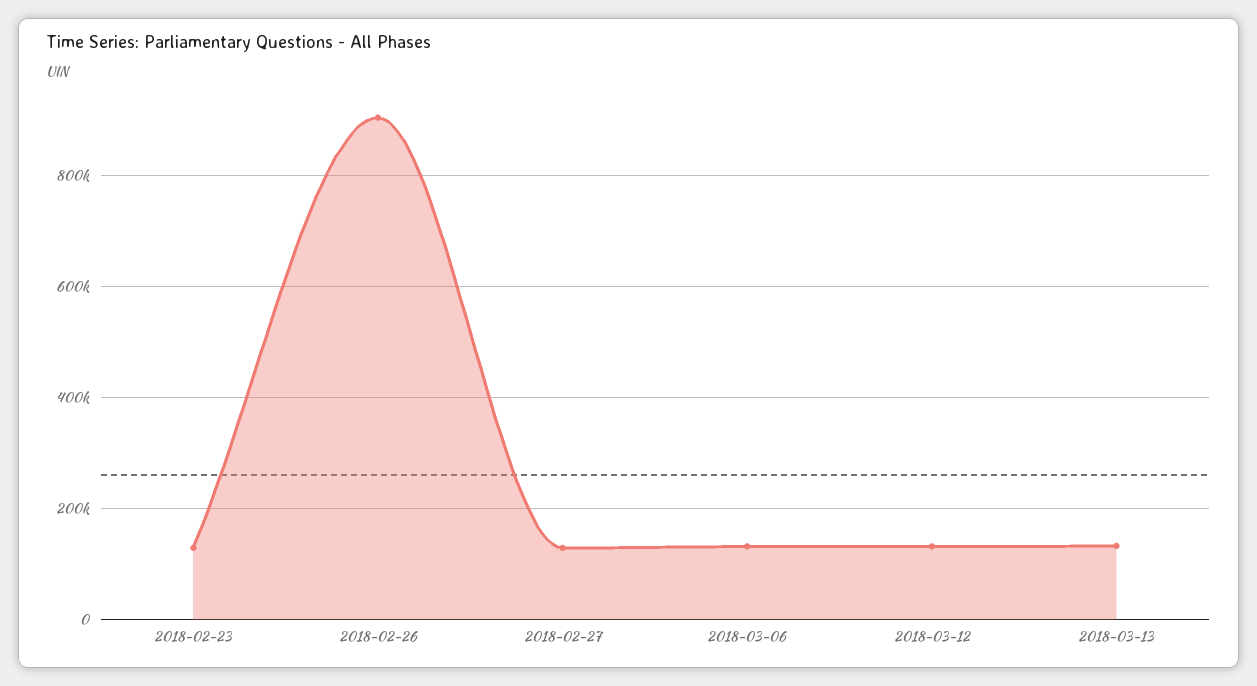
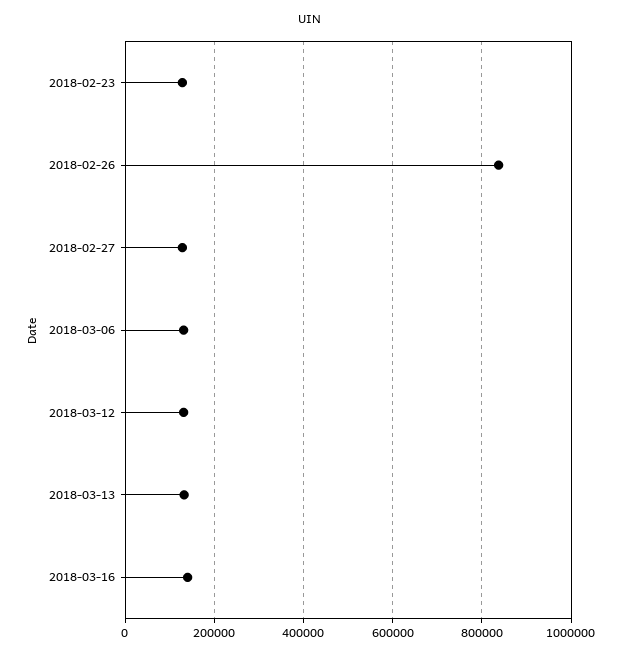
2018-02-26: 900000 -> 840000
2018-03-16: none -> 140000

